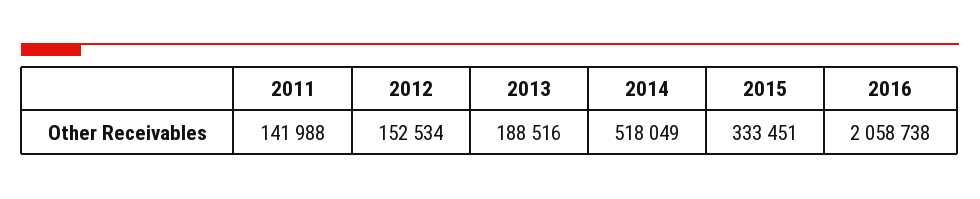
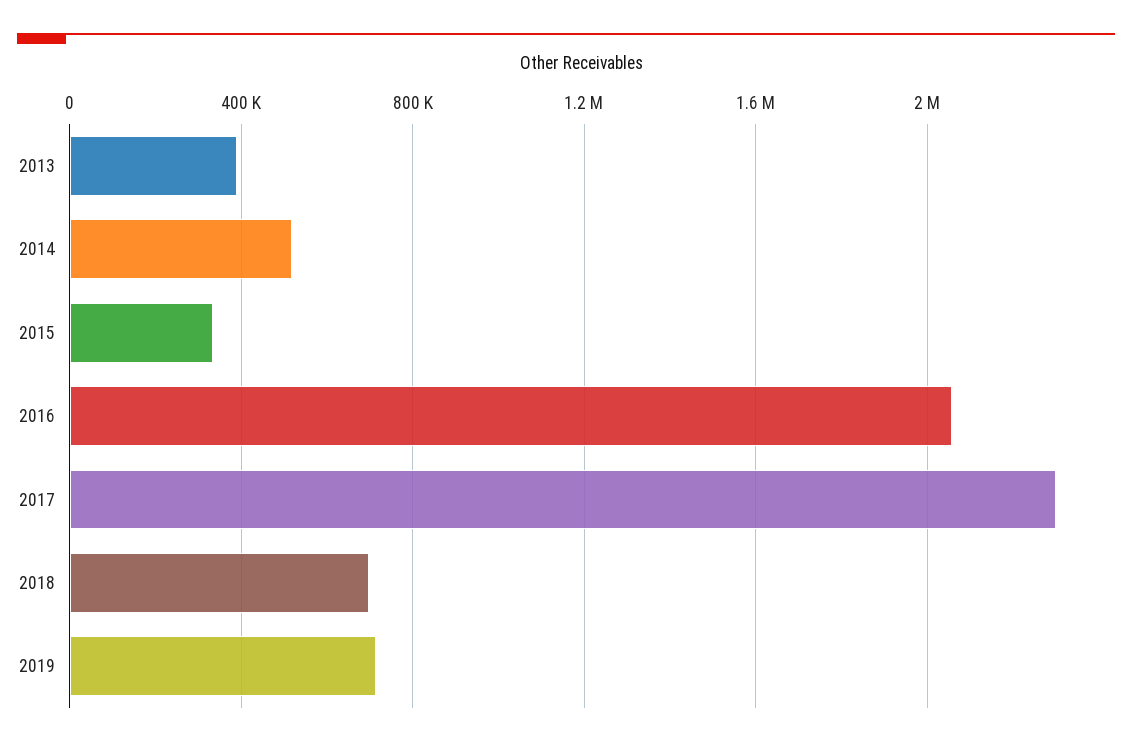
2011: 141988 -> none
2012: 152534 -> none
2013: 188516 -> 400000
2017: none -> 2300000
2018: none -> 700000
2019: none -> 700000

